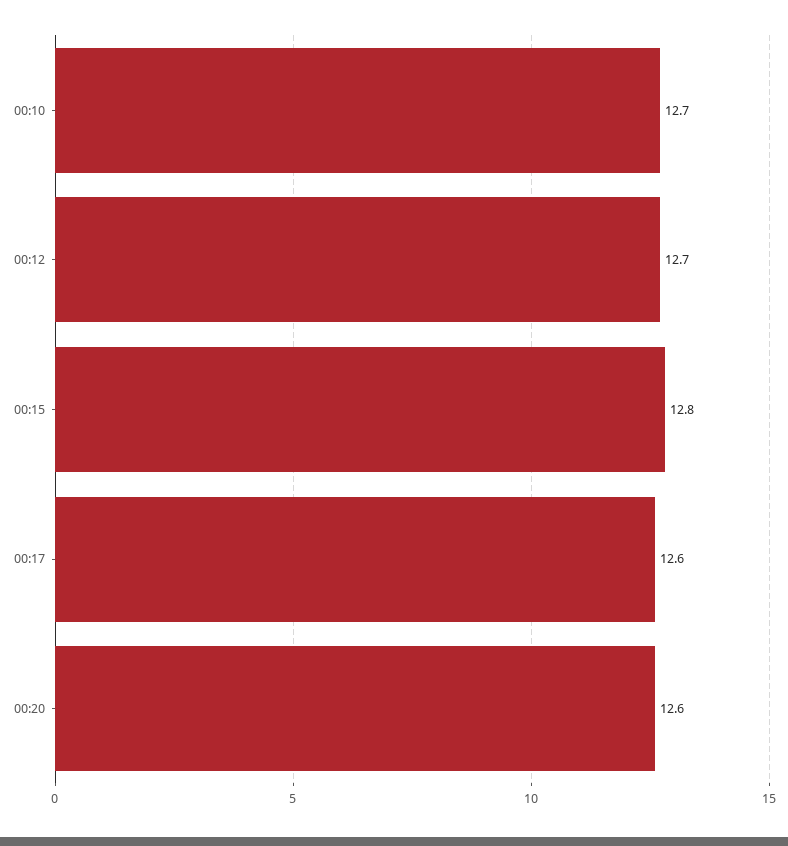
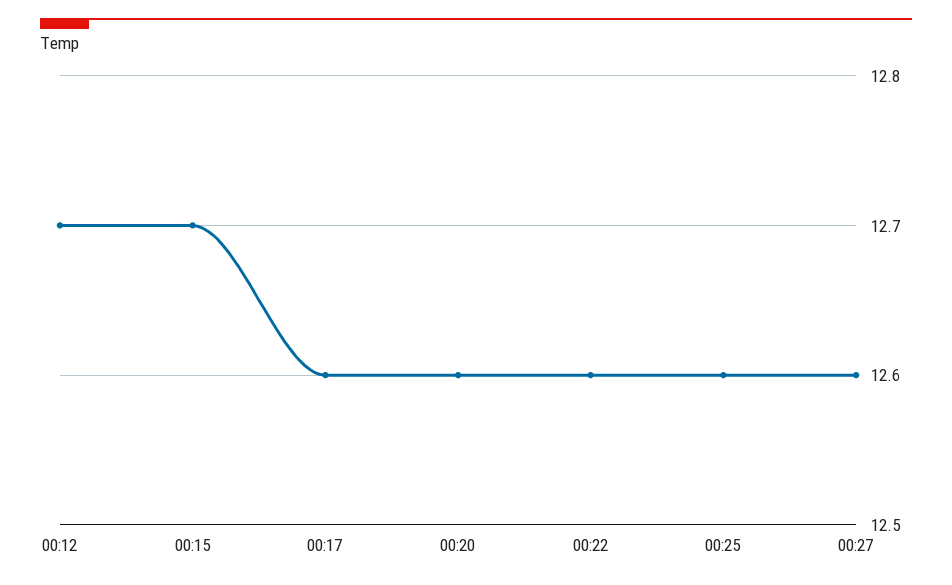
00:10: 12.7 -> none
00:15: 12.8 -> 12.7
00:22: none -> 12.6
00:25: none -> 12.6
00:27: none -> 12.6

